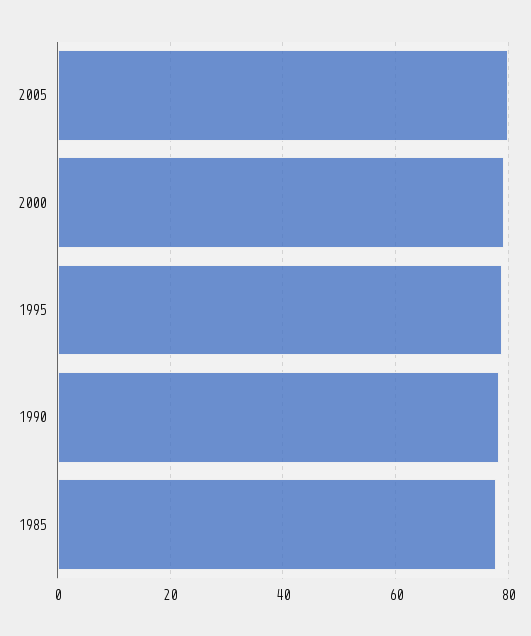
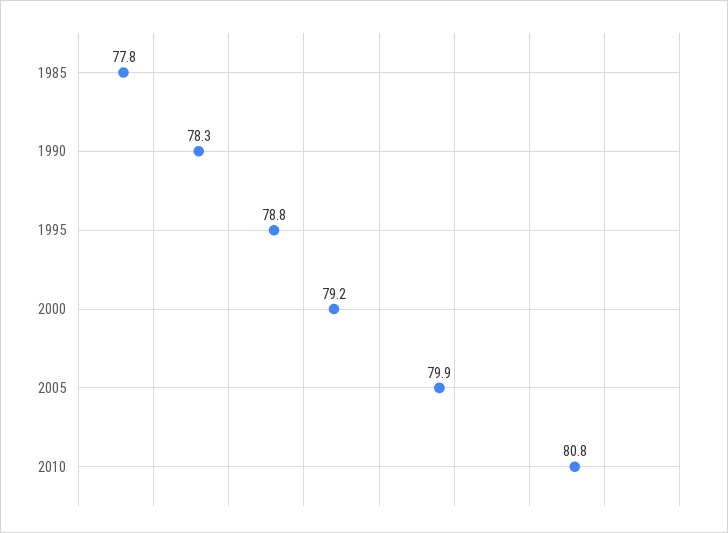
2010: none -> 80.8

